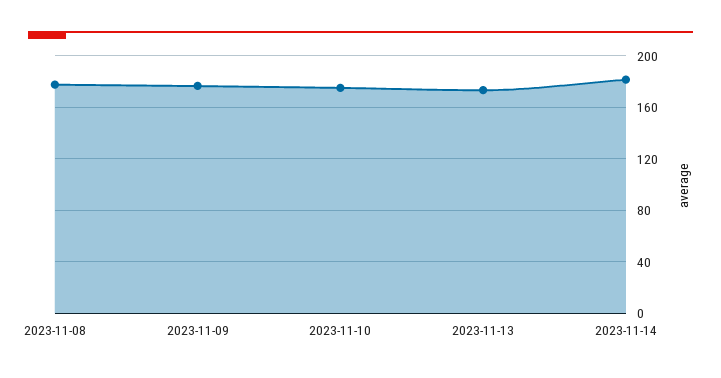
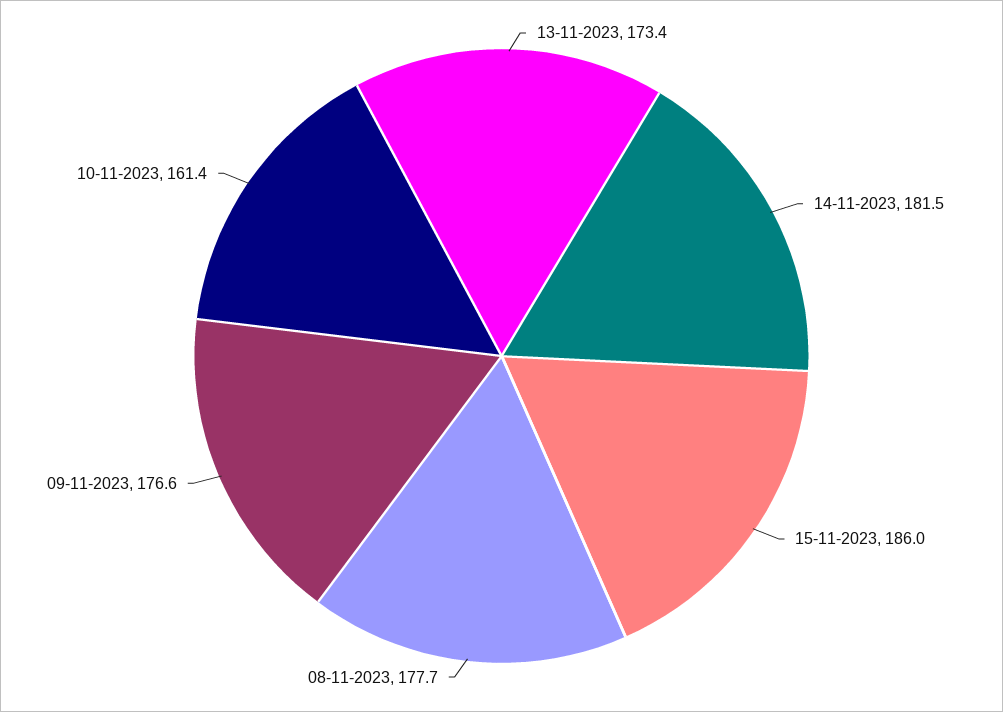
2023-11-10: 175 -> 161.4
15-11-2023: none -> 186

